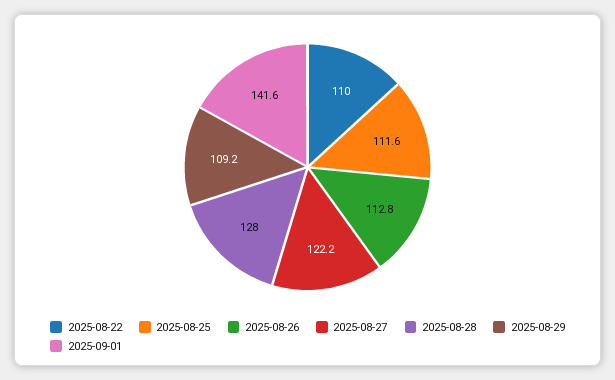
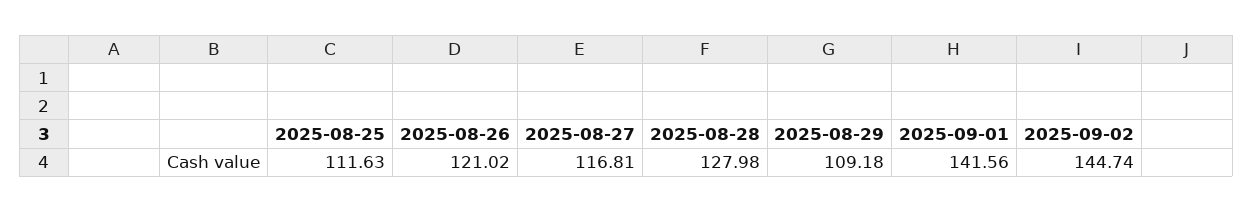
2025-08-22: 110 -> none
2025-08-26: 112.8 -> 121.02
2025-08-27: 122.2 -> 116.81
2025-09-02: none -> 144.74

